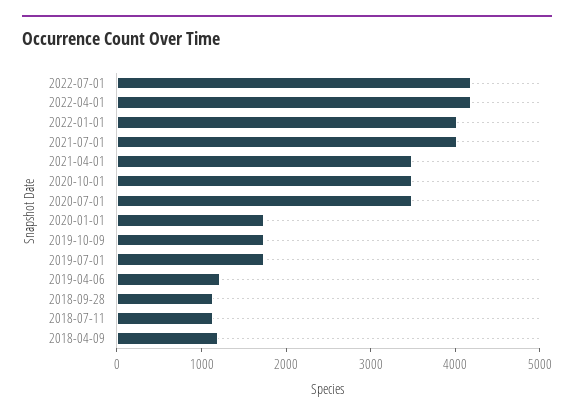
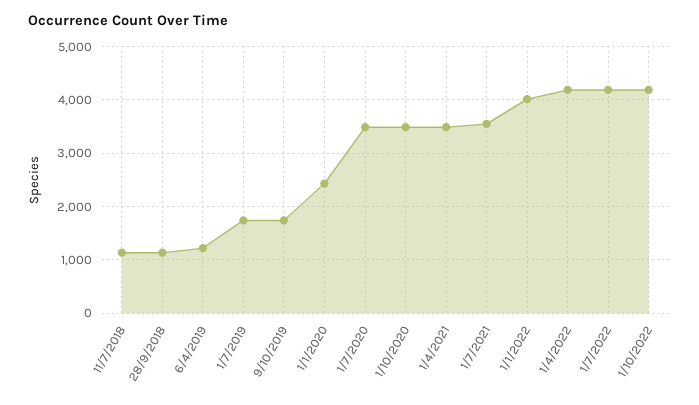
2021-07-01: 4000 -> 3600
2020-01-01: 1800 -> 2400
2018-04-09: 1200 -> none
1/10/2022: none -> 4200

